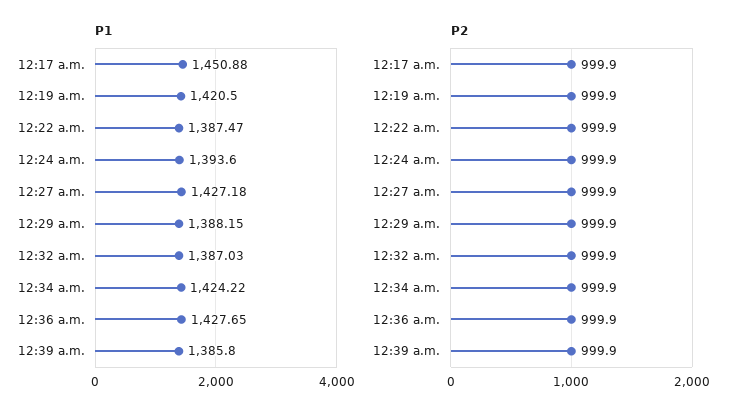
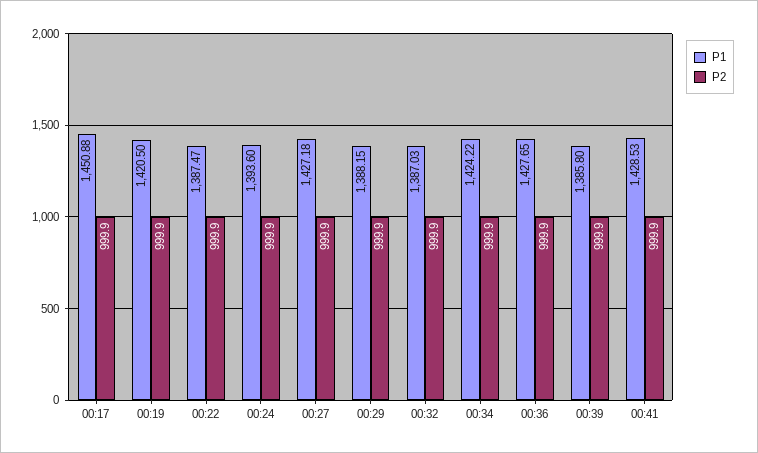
P1, 00:41: none -> 1428.53
P2, 00:41: none -> 999.9

